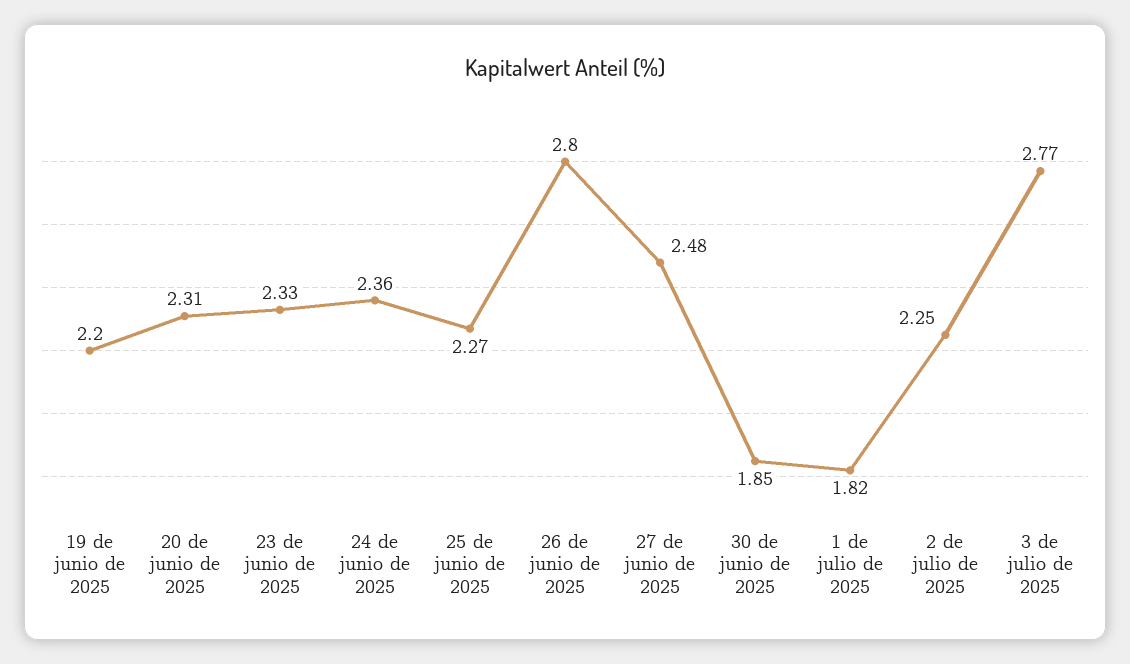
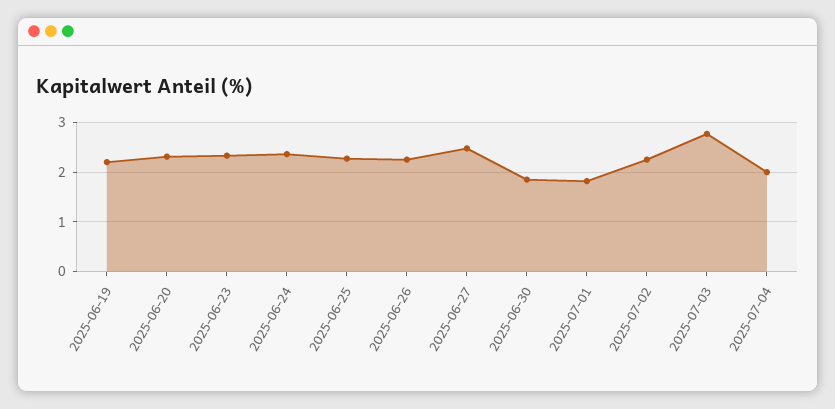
26 de junio de 2025: 2.8 -> 2.2
2025-07-04: none -> 2

